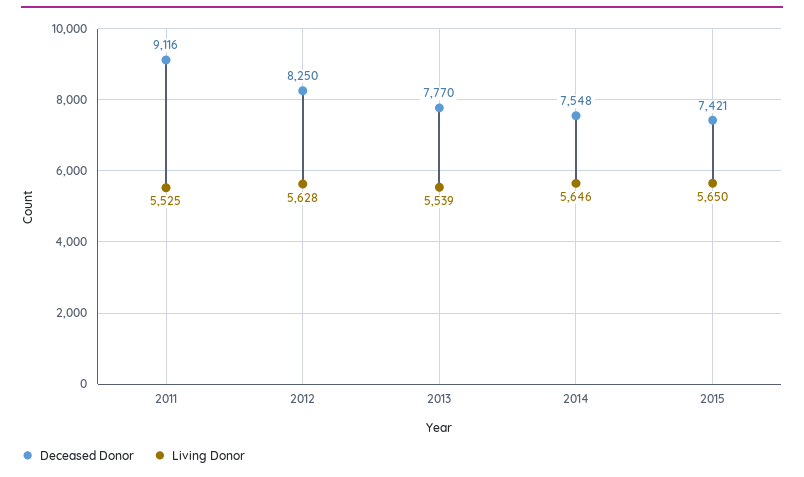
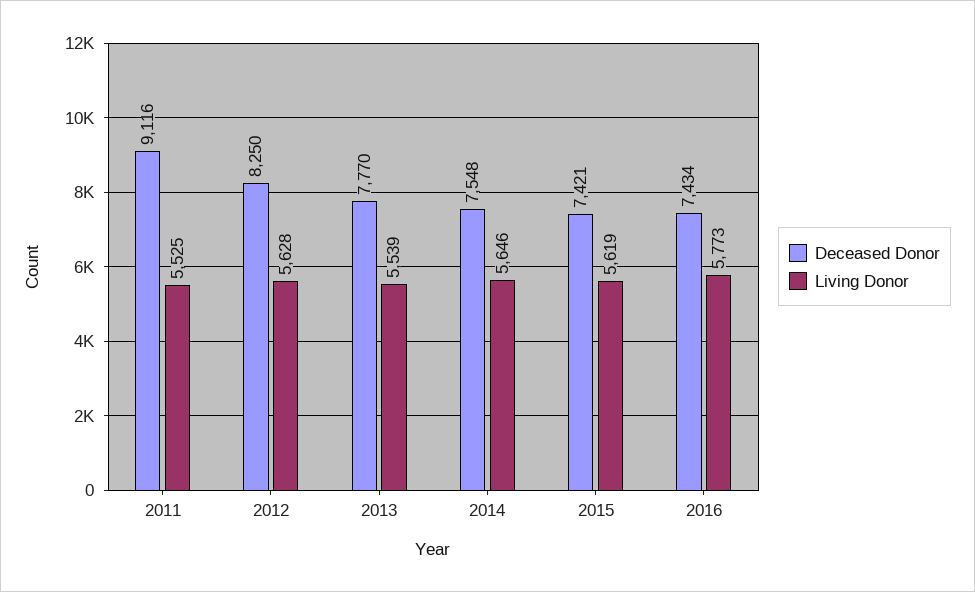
Living Donor, 2015: 5650 -> 5619
Deceased Donor, 2016: none -> 7434
Living Donor, 2016: none -> 5773

